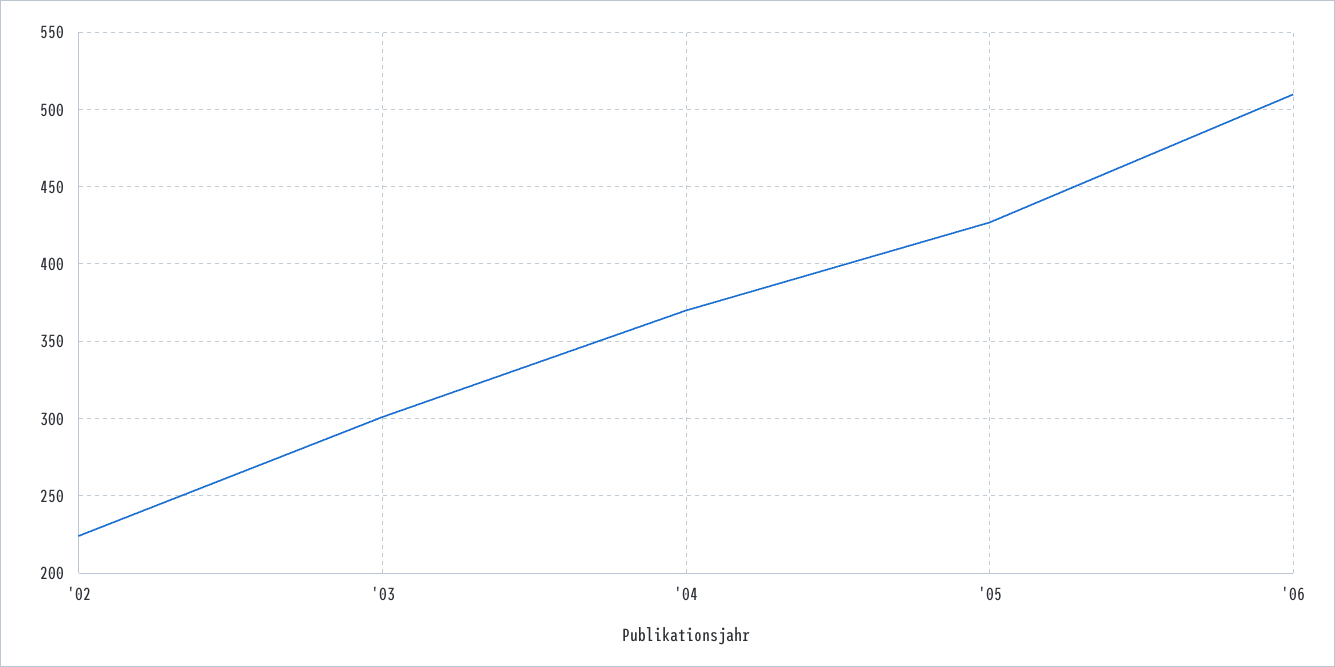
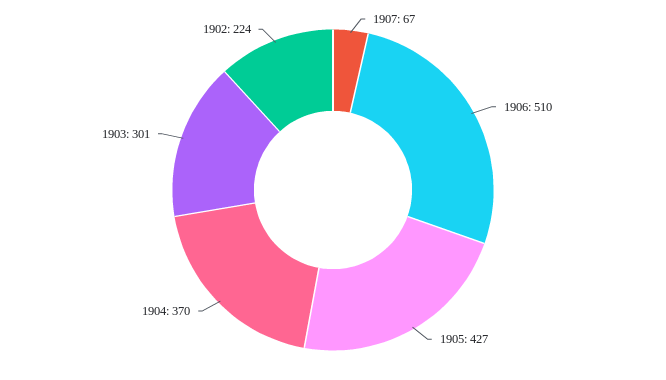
1907: none -> 67

